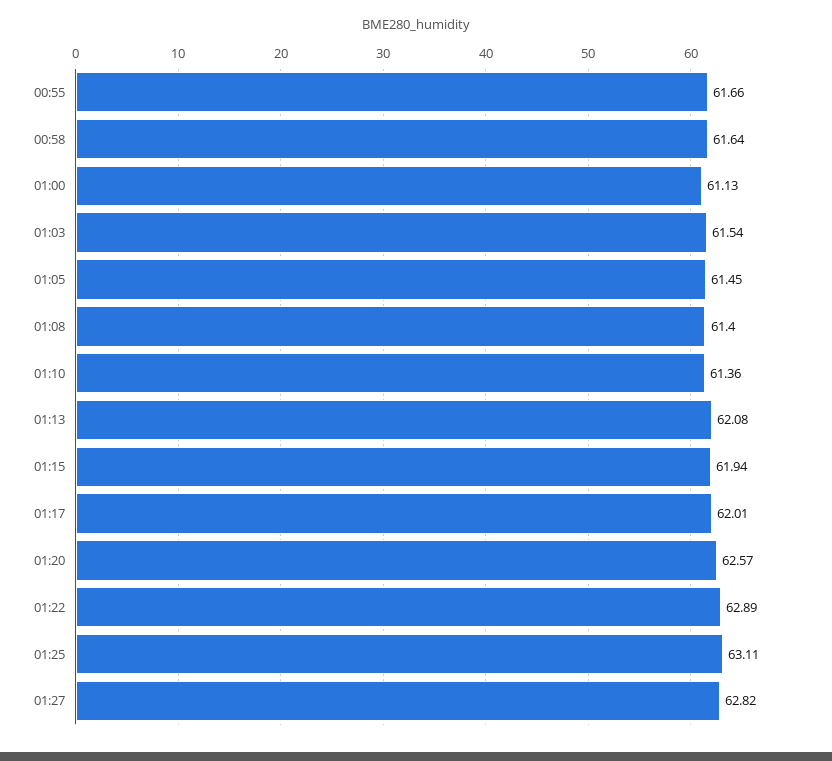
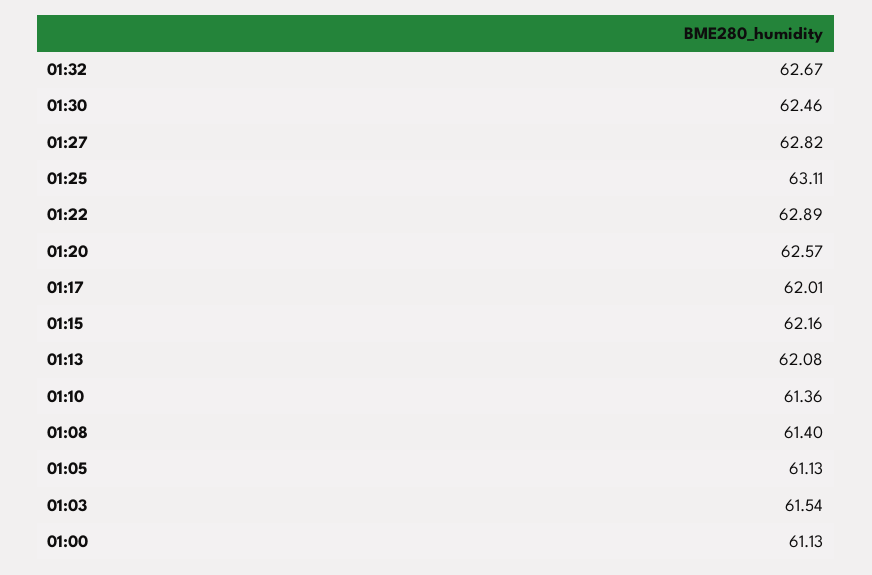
00:55: 61.66 -> none
00:58: 61.64 -> none
01:05: 61.45 -> 61.13
01:15: 61.94 -> 62.16
01:32: none -> 62.67
01:30: none -> 62.46

